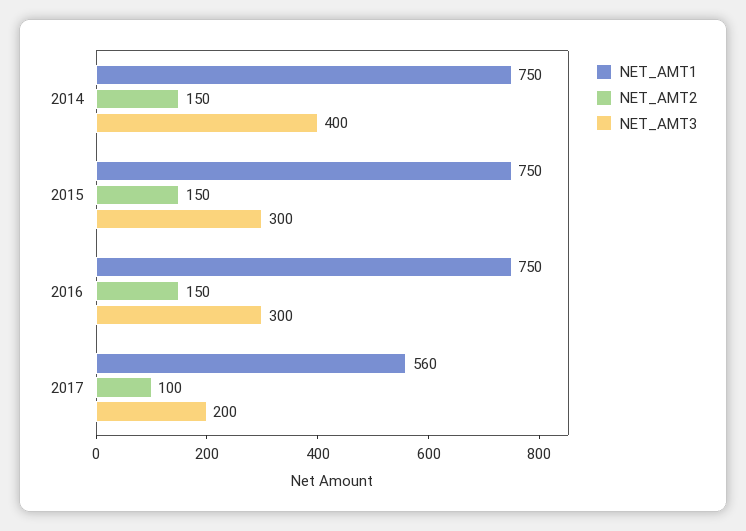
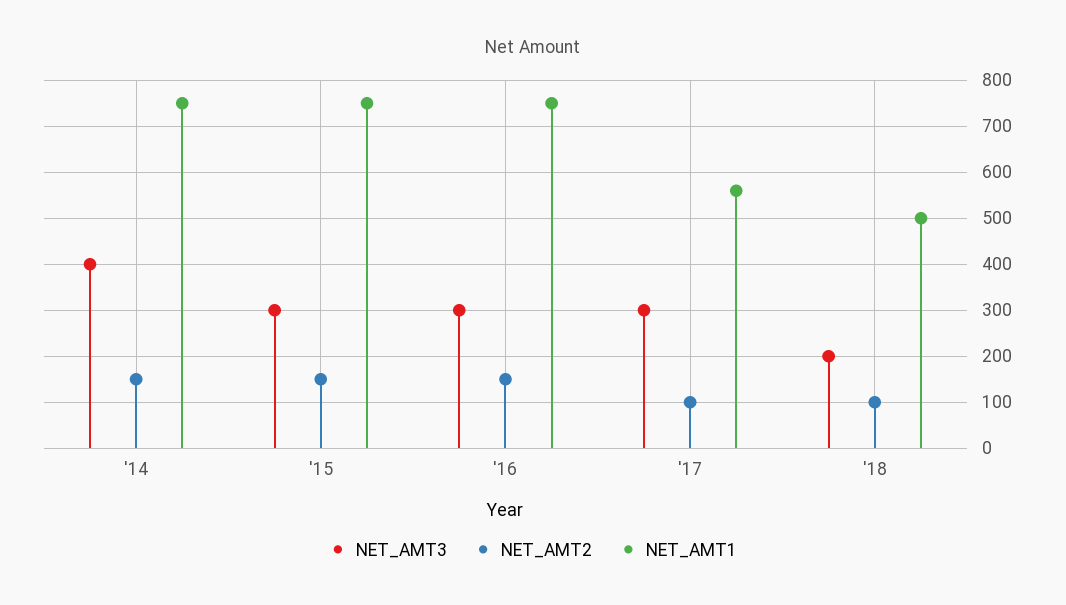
NET_AMT3, 2017: 200 -> 300
NET_AMT3, '18: none -> 200
NET_AMT2, '18: none -> 100
NET_AMT1, '18: none -> 500

